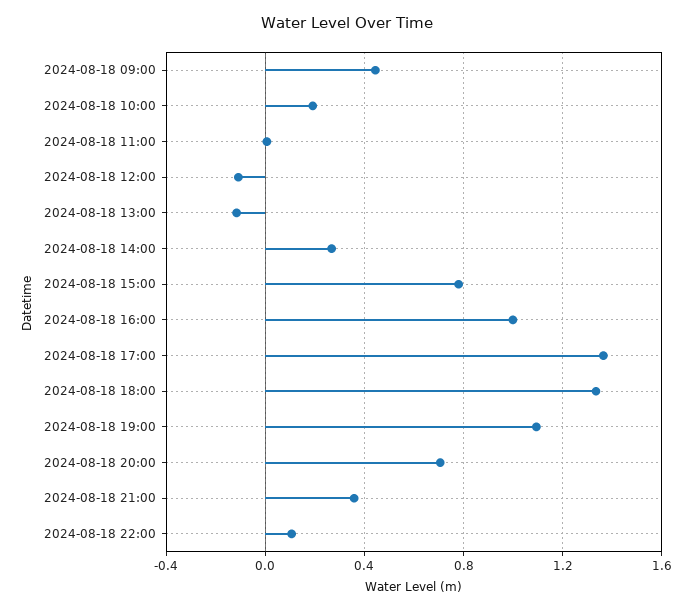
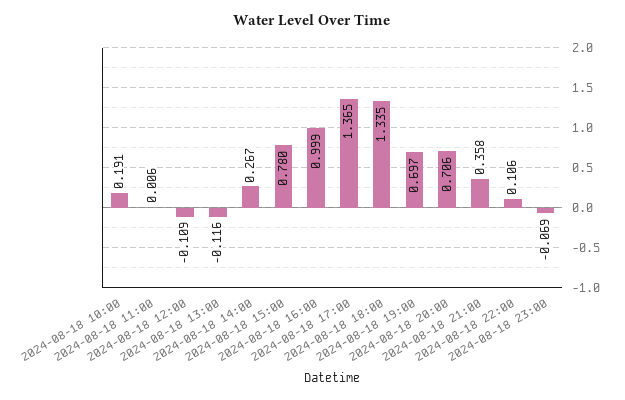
2024-08-18 09:00: 0.45 -> none
2024-08-18 19:00: 1.1 -> 0.697
2024-08-18 23:00: none -> -0.069

